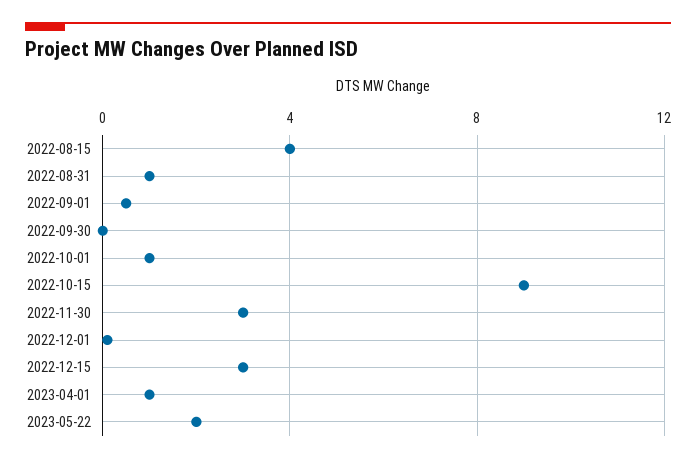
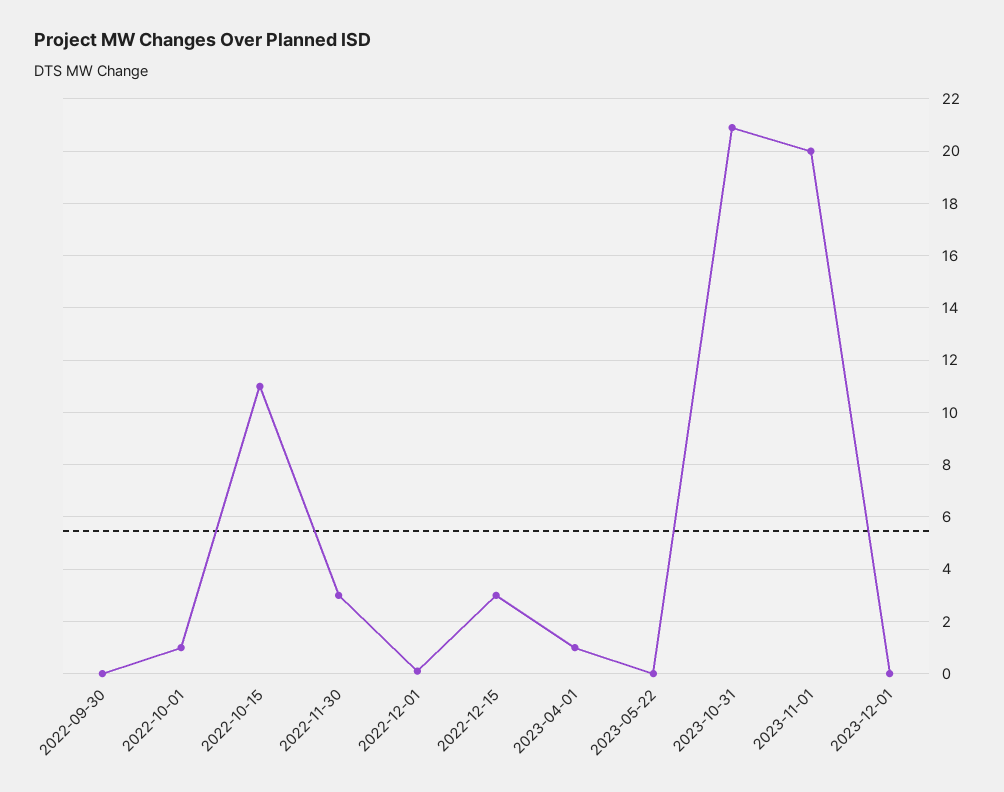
2022-08-15: 4 -> none
2022-08-31: 1 -> none
2022-09-01: 0.5 -> none
2022-10-15: 9 -> 11
2023-05-22: 2 -> 0
2023-10-31: none -> 21
2023-11-01: none -> 20
2023-12-01: none -> 0

